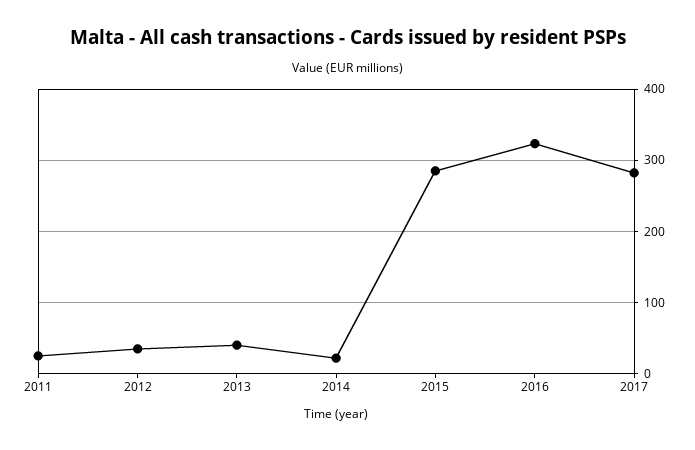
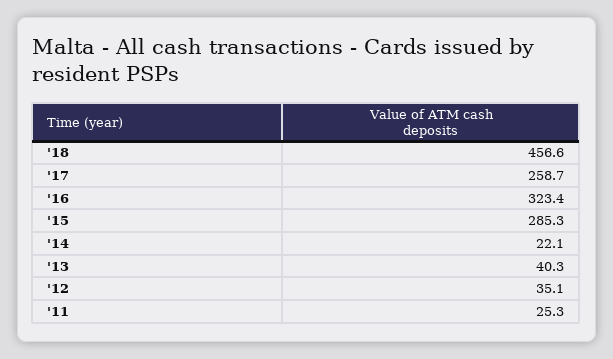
2017: 280 -> 258.7
'18: none -> 456.6

